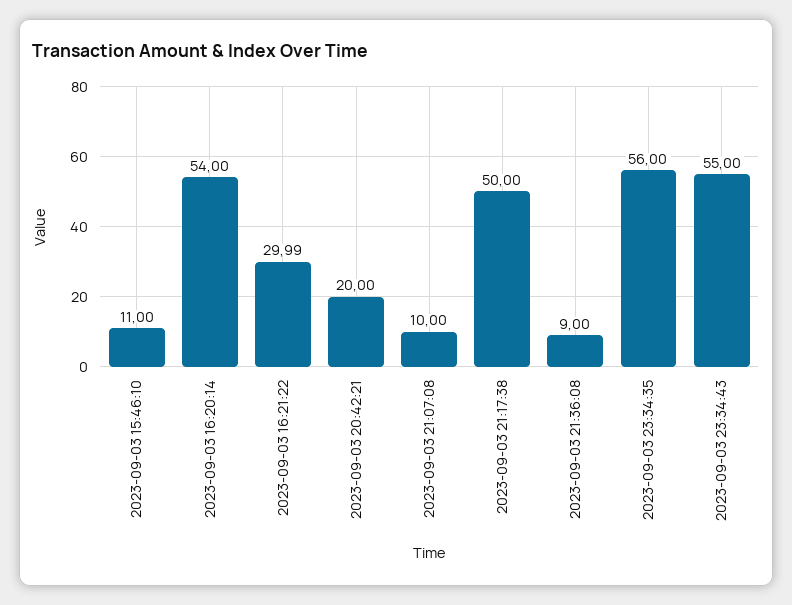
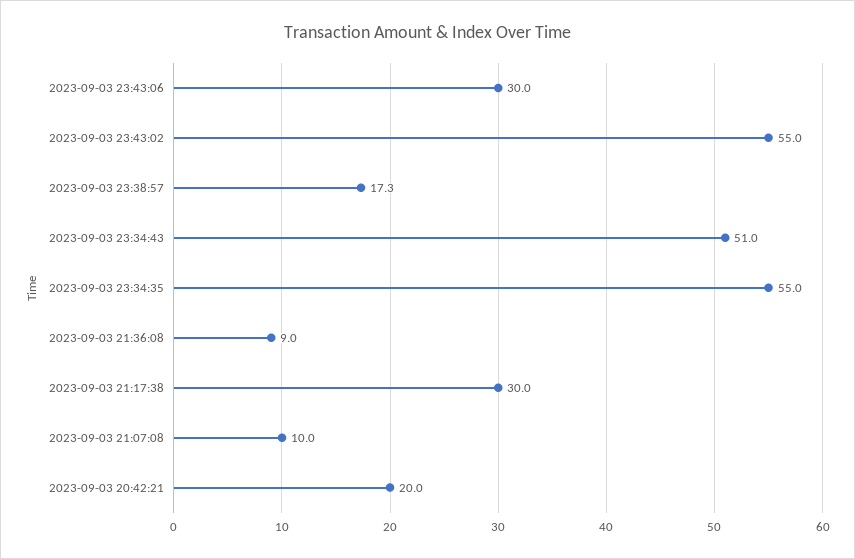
2023-09-03 15:46:10: 11 -> none
2023-09-03 16:20:14: 54 -> none
2023-09-03 16:21:22: 29.99 -> none
2023-09-03 21:17:38: 50 -> 30
2023-09-03 23:34:35: 56 -> 55
2023-09-03 23:34:43: 55 -> 51
2023-09-03 23:43:06: none -> 30
2023-09-03 23:43:02: none -> 55
2023-09-03 23:38:57: none -> 17.3

